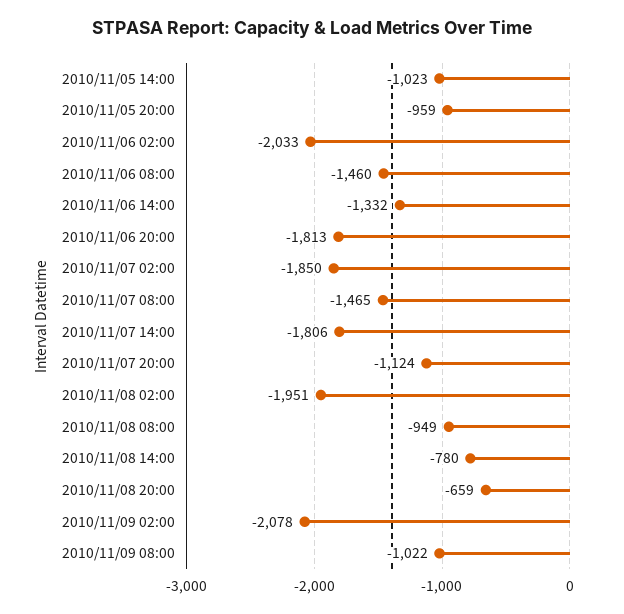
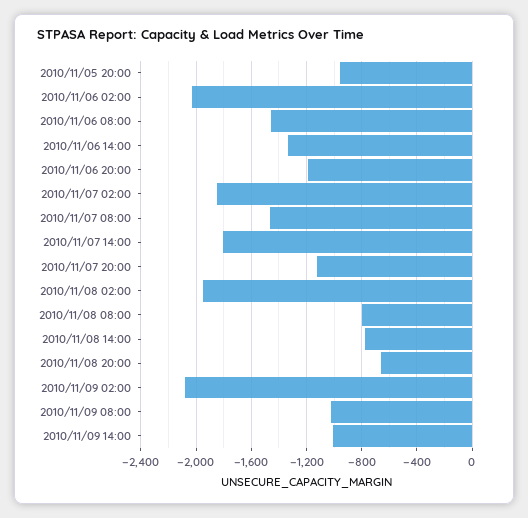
2010/11/05 14:00: -1023 -> none
2010/11/06 20:00: -1813 -> -1200
2010/11/08 08:00: -949 -> -800
2010/11/09 14:00: none -> -1000

